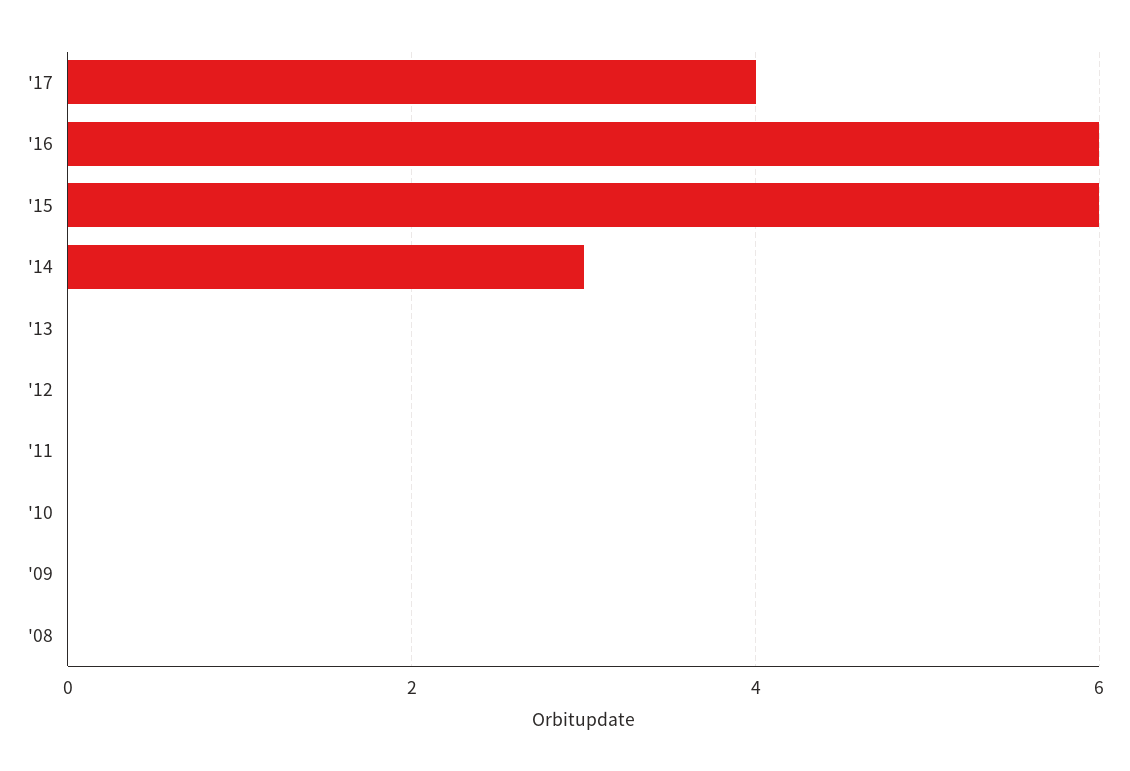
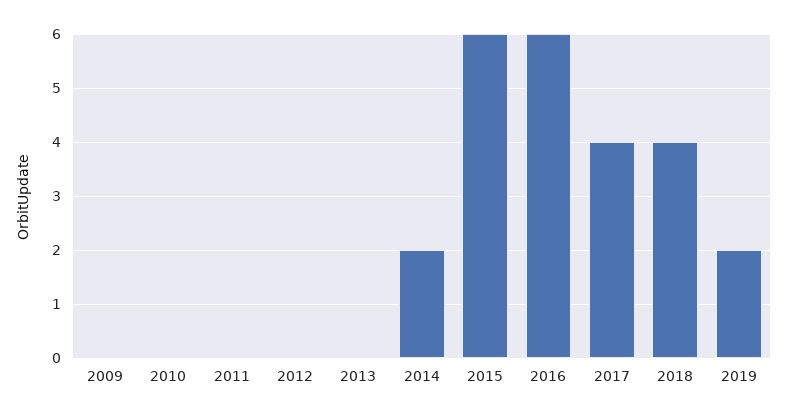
'14: 3 -> 2
'08: 0 -> none
2018: none -> 4
2019: none -> 2

